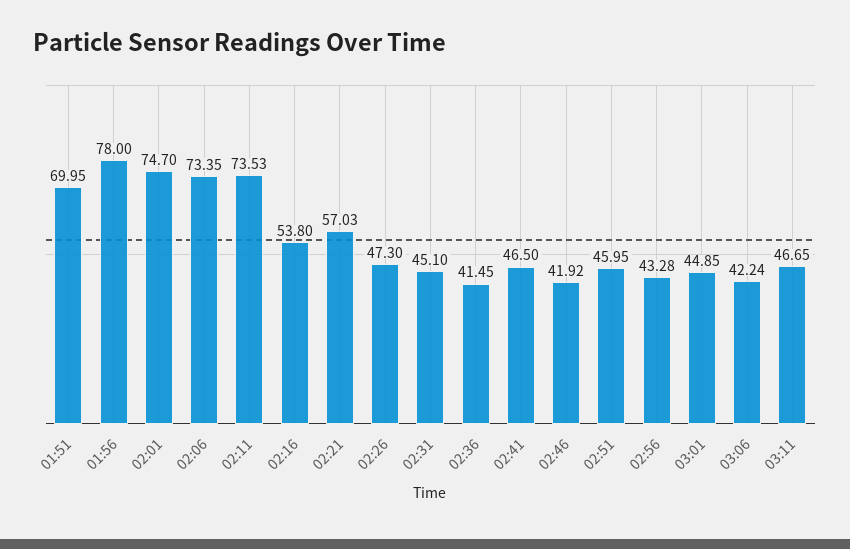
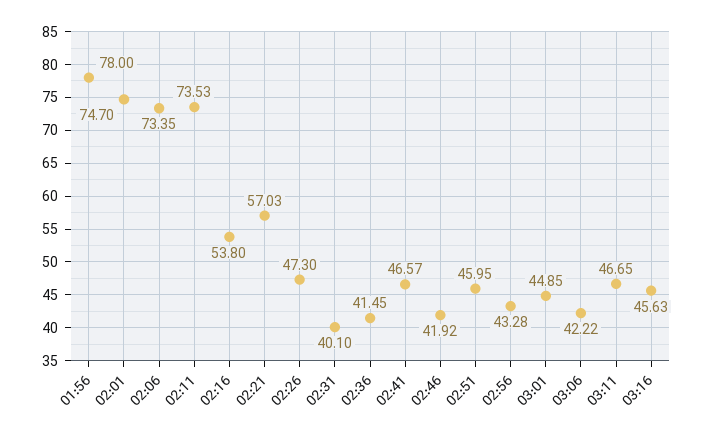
01:51: 69.95 -> none
02:31: 45.1 -> 40.1
02:41: 46.5 -> 46.57
03:06: 42.24 -> 42.22
03:16: none -> 45.63

